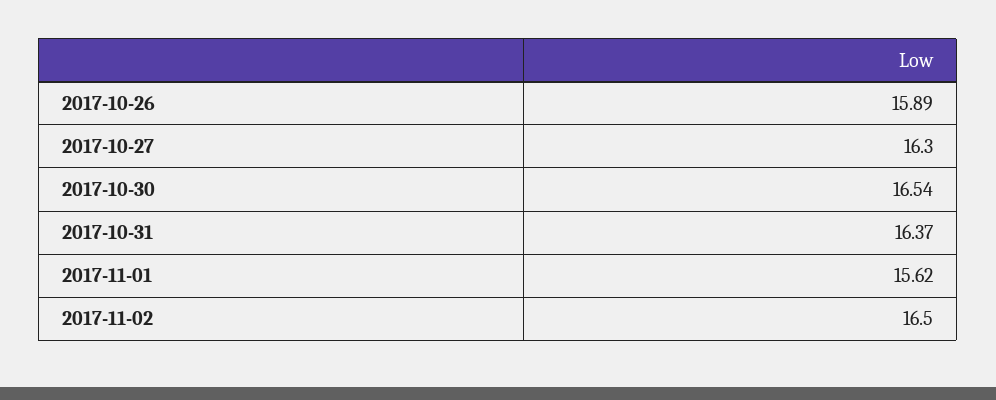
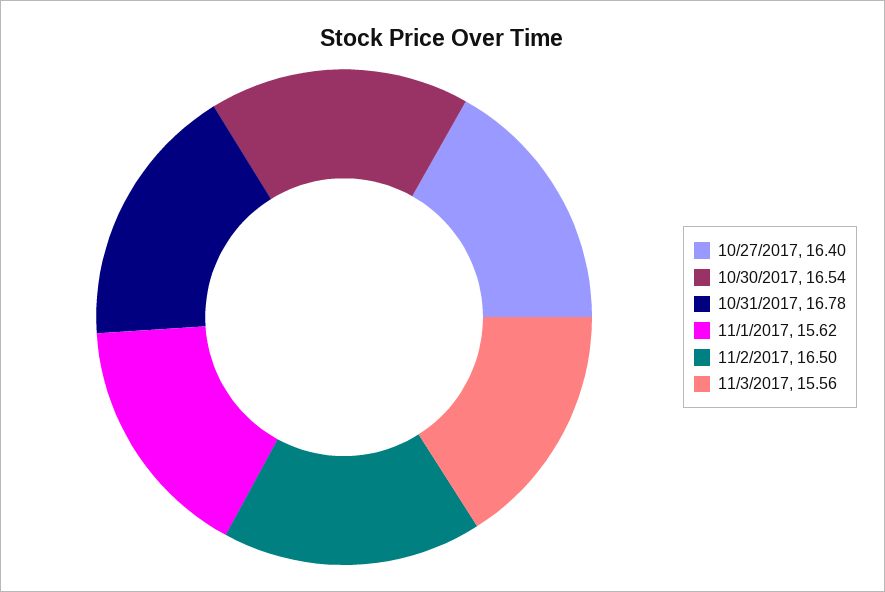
2017-10-26: 15.89 -> none
2017-10-27: 16.3 -> 16.4
2017-10-31: 16.37 -> 16.78
11/3/2017: none -> 15.56

